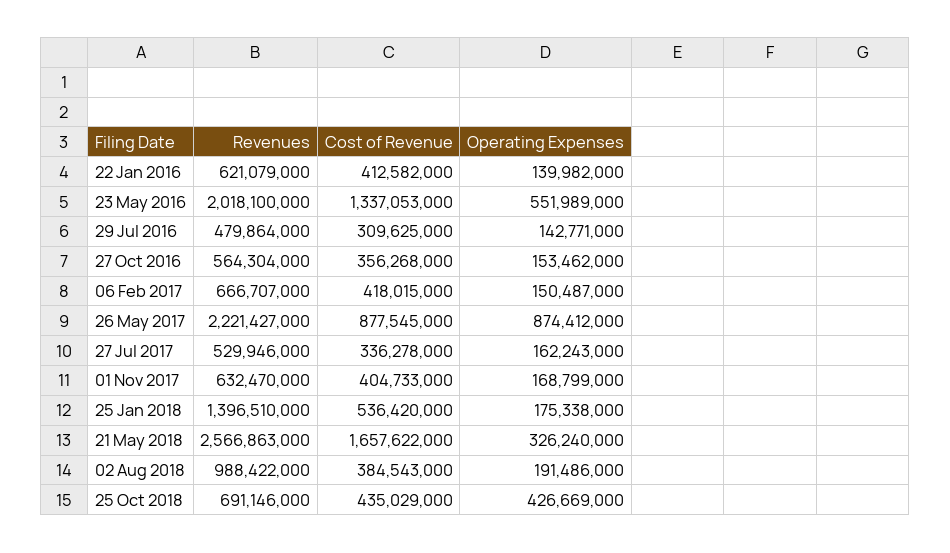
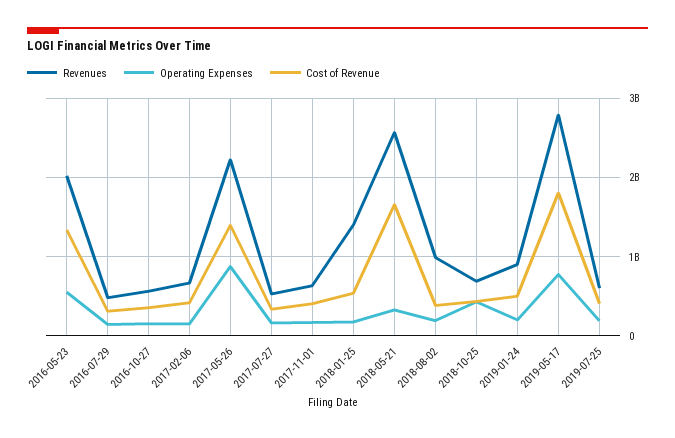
Revenues, 22 Jan 2016: 621079000 -> none
Cost of Revenue, 22 Jan 2016: 412582000 -> none
Operating Expenses, 22 Jan 2016: 139982000 -> none
Cost of Revenue, 26 May 2017: 877545000 -> 1400000000
Revenues, 2019-01-24: none -> 900000000
Operating Expenses, 2019-01-24: none -> 200000000
Cost of Revenue, 2019-01-24: none -> 500000000
Revenues, 2019-05-17: none -> 2800000000
Operating Expenses, 2019-05-17: none -> 800000000
Cost of Revenue, 2019-05-17: none -> 1800000000
Revenues, 2019-07-25: none -> 600000000
Operating Expenses, 2019-07-25: none -> 200000000
Cost of Revenue, 2019-07-25: none -> 400000000

